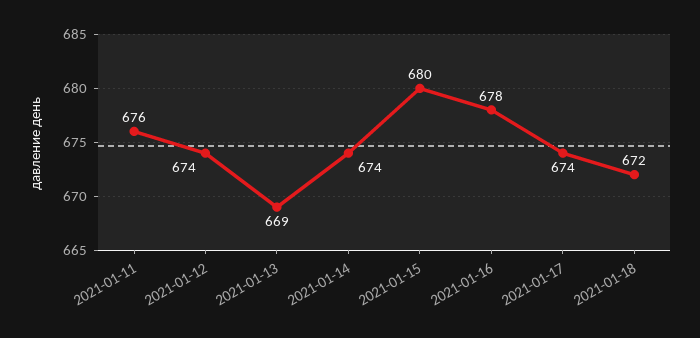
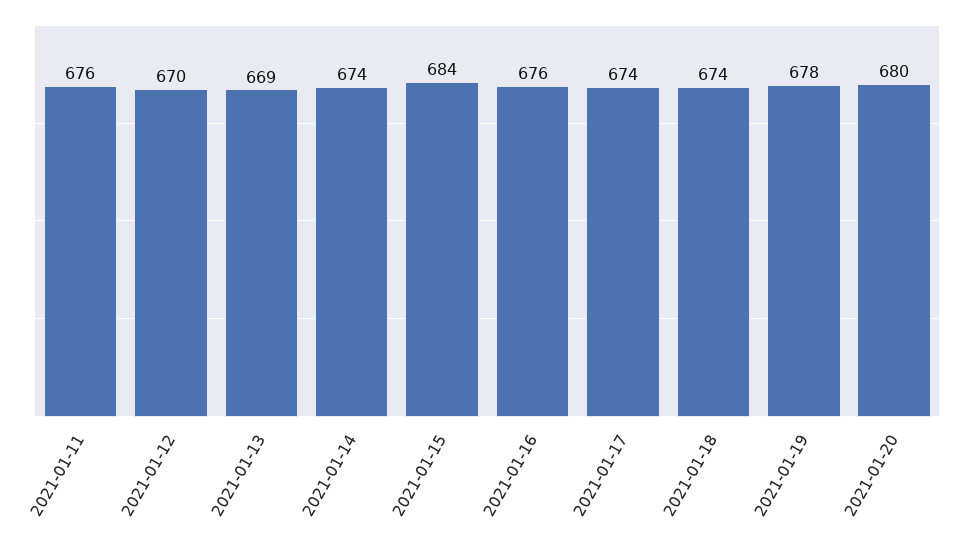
2021-01-12: 674 -> 670
2021-01-15: 680 -> 684
2021-01-16: 678 -> 676
2021-01-18: 672 -> 674
2021-01-19: none -> 678
2021-01-20: none -> 680

